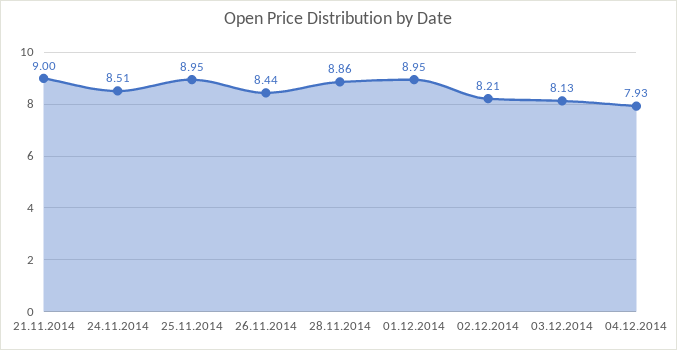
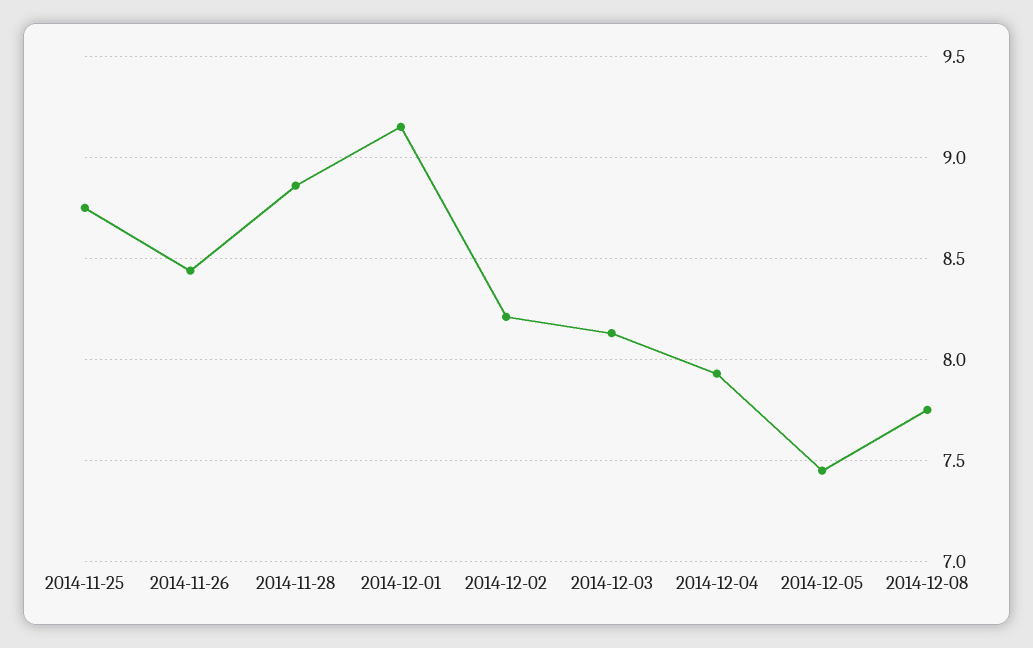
21.11.2014: 9 -> none
24.11.2014: 8.51 -> none
25.11.2014: 8.95 -> 8.75
01.12.2014: 8.95 -> 9.15
2014-12-05: none -> 7.45
2014-12-08: none -> 7.75

